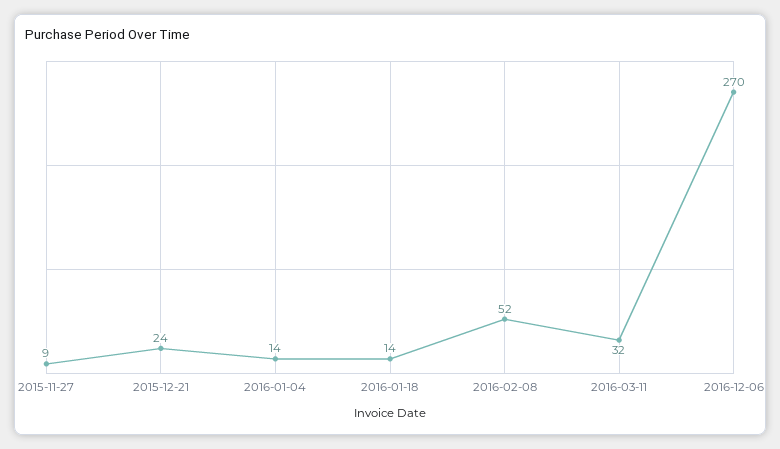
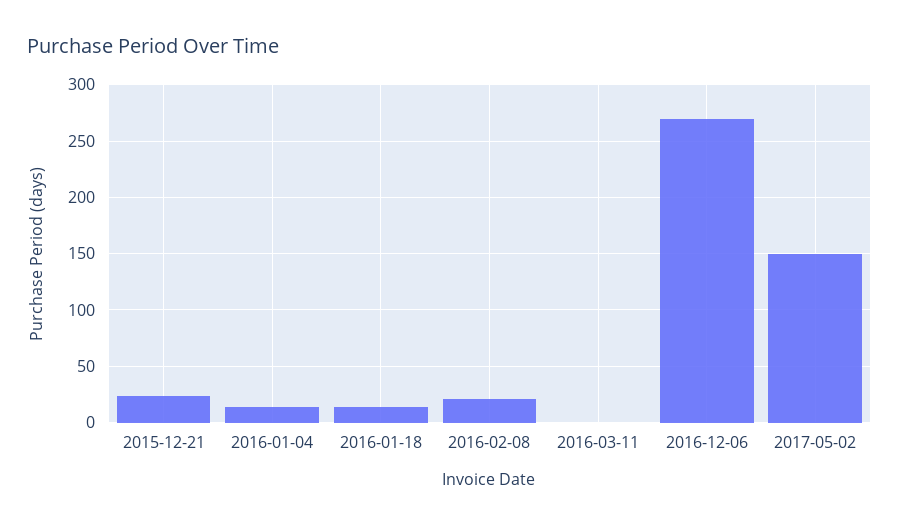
2015-11-27: 9 -> none
2016-02-08: 52 -> 20
2016-03-11: 32 -> 0
2017-05-02: none -> 150

